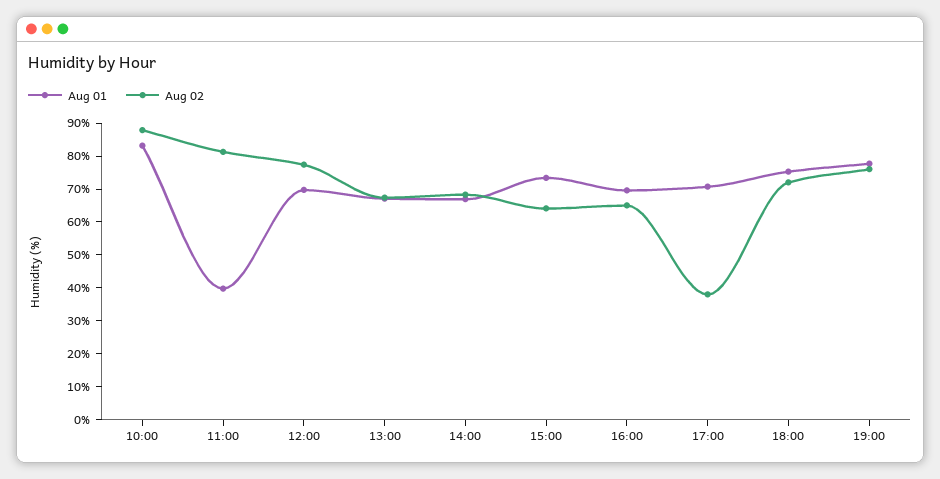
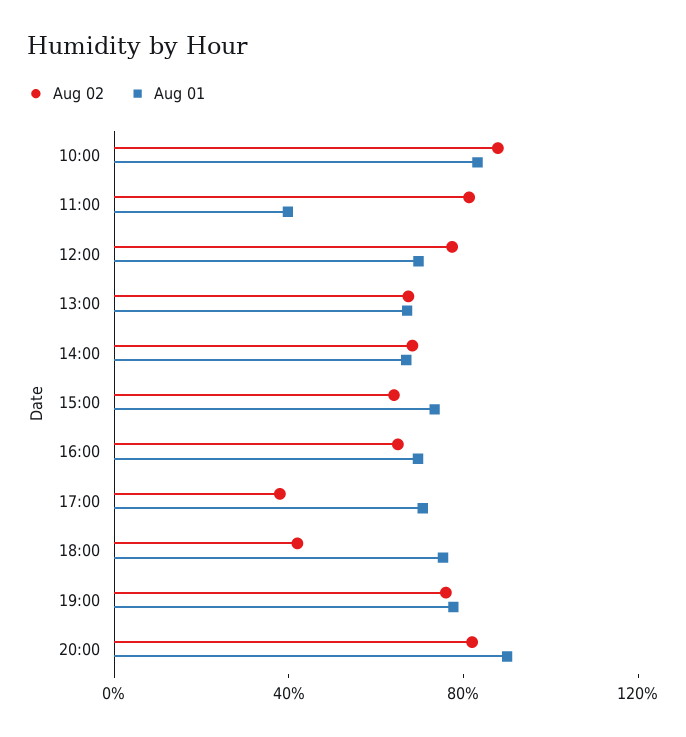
Aug 02, 18:00: 72.5 -> 40
Aug 02, 20:00: none -> 80
Aug 01, 20:00: none -> 90

